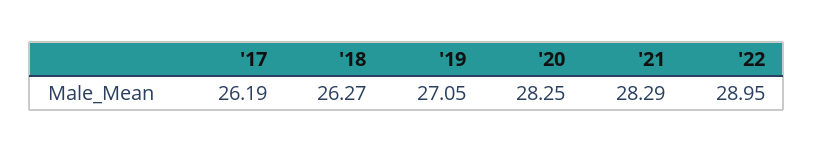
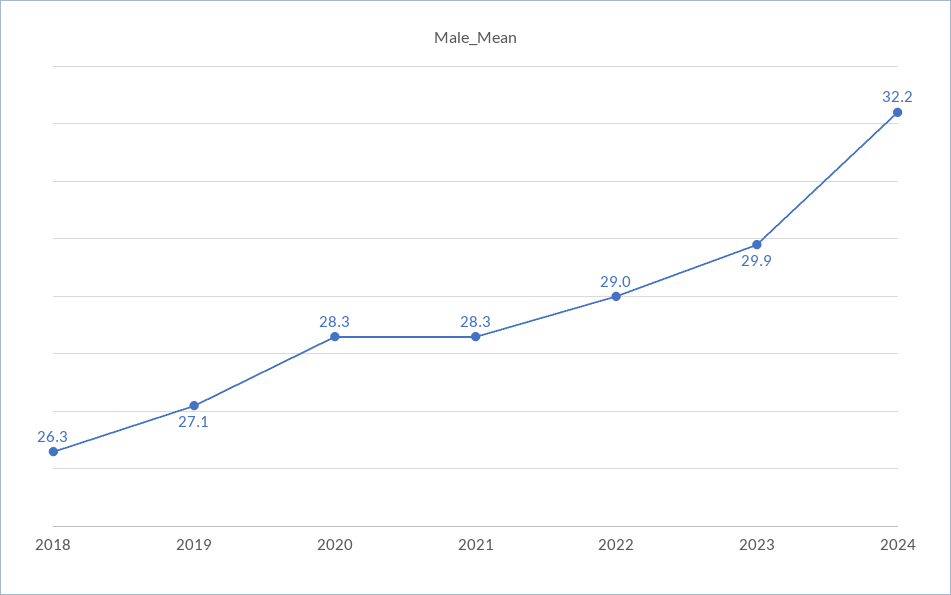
'17: 26.19 -> none
2023: none -> 29.9
2024: none -> 32.2

